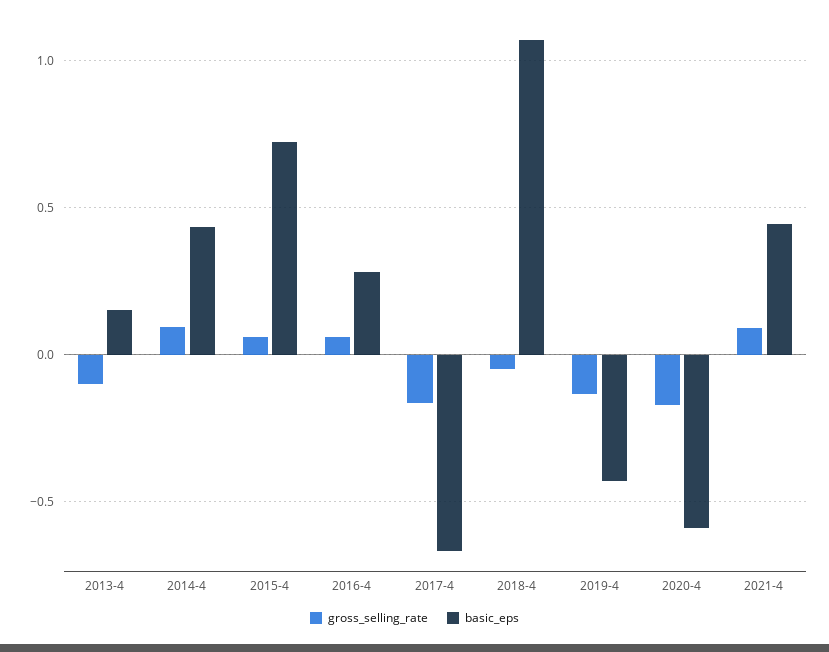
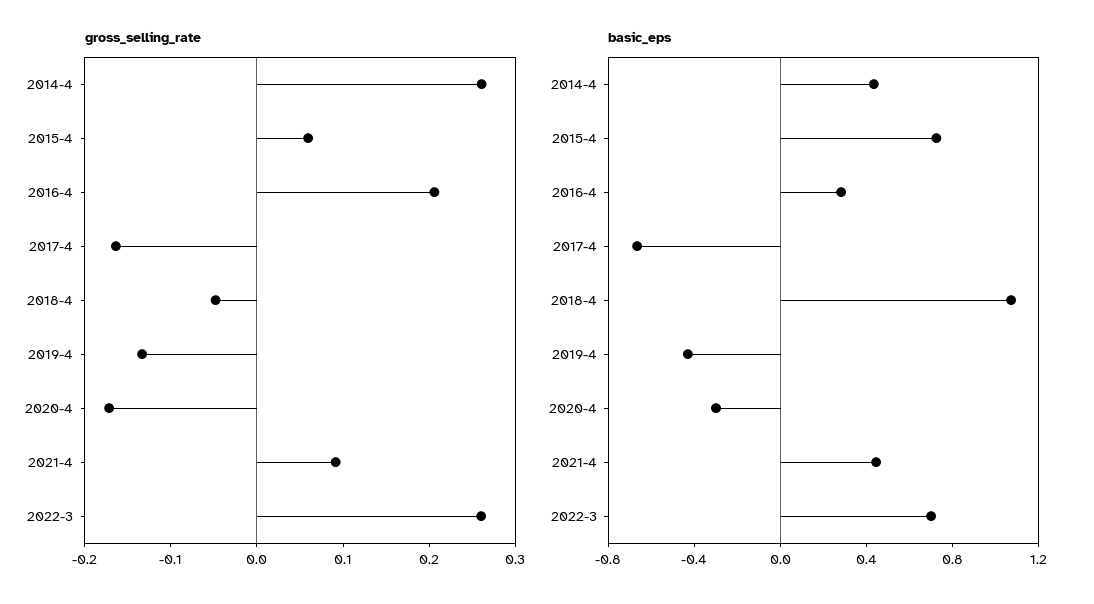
gross_selling_rate, 2013-4: -0.1 -> none
basic_eps, 2013-4: 0.15 -> none
gross_selling_rate, 2014-4: 0.1 -> 0.26
gross_selling_rate, 2016-4: 0.05 -> 0.2
basic_eps, 2020-4: -0.6 -> -0.3
gross_selling_rate, 2022-3: none -> 0.26
basic_eps, 2022-3: none -> 0.7

